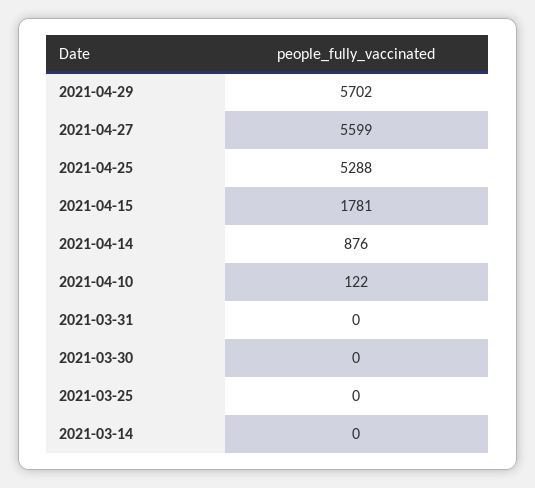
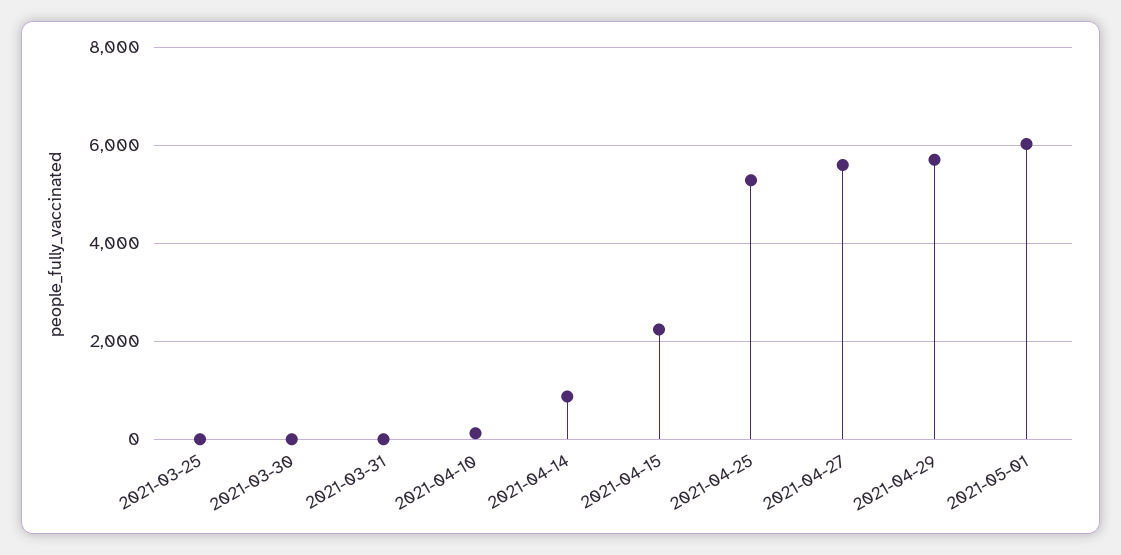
2021-04-15: 1781 -> 2200
2021-03-14: 0 -> none
2021-05-01: none -> 6000

